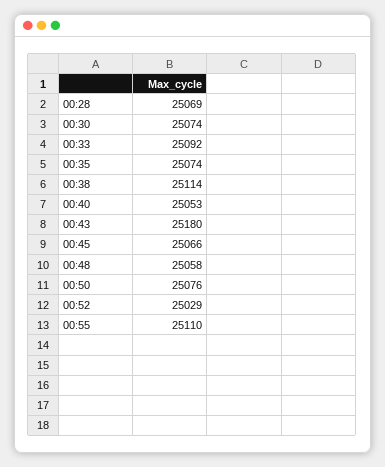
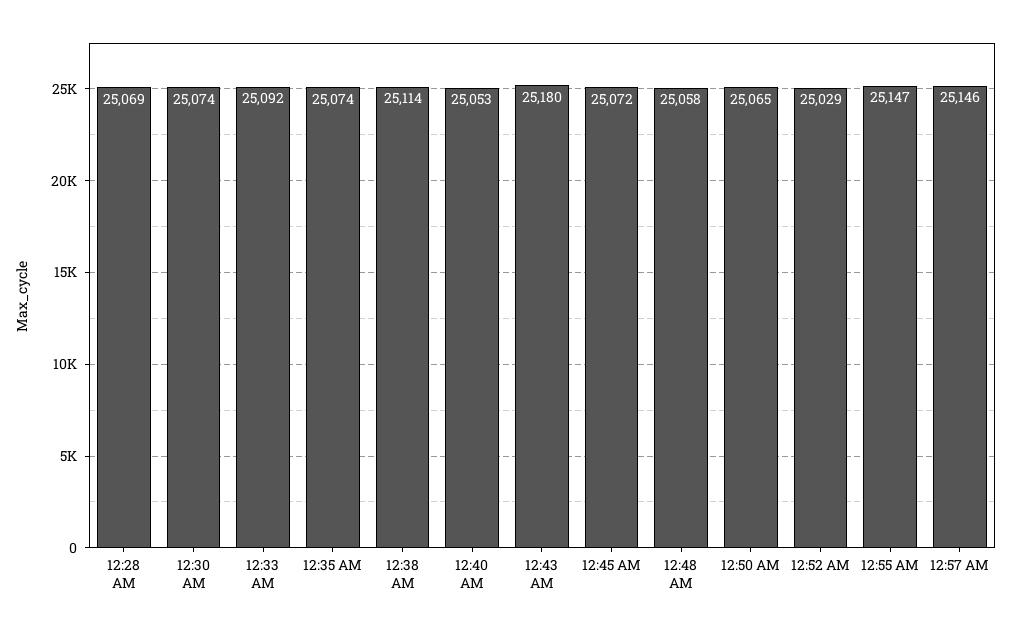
00:45: 25066 -> 25072
00:50: 25076 -> 25065
00:55: 25110 -> 25147
12:57 AM: none -> 25146

